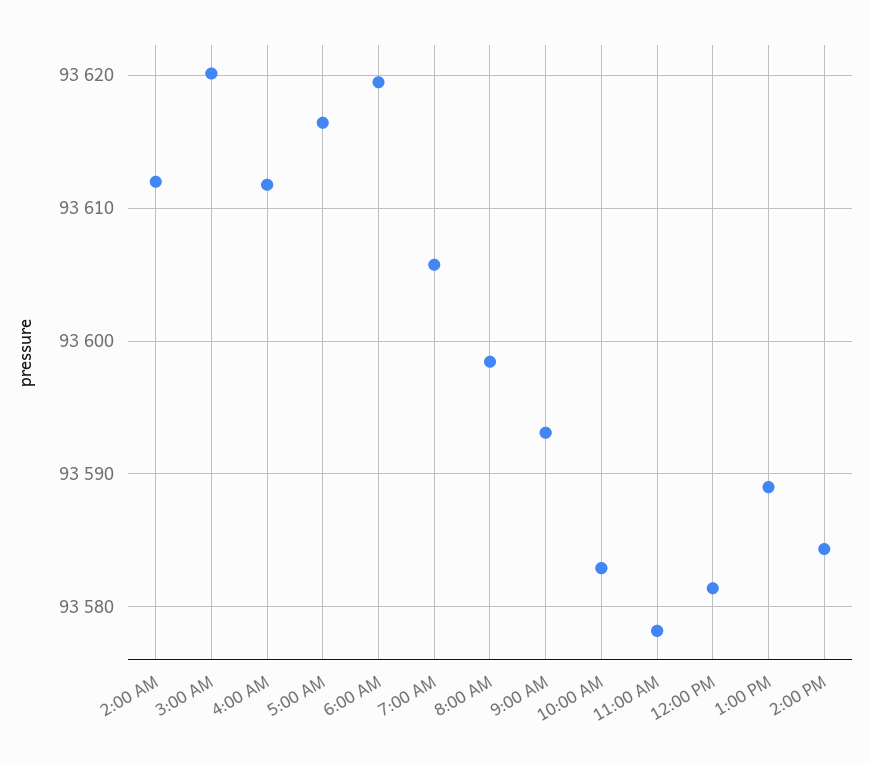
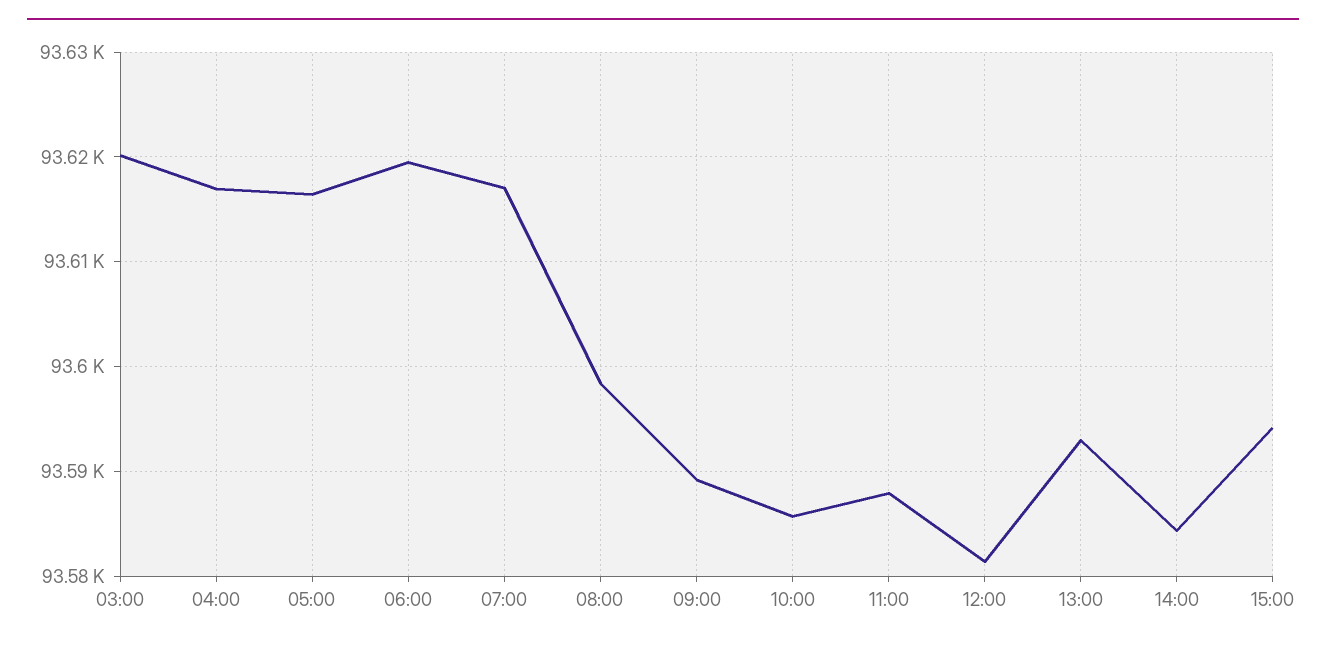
2:00 AM: 93612 -> none
4:00 AM: 93612 -> 93617
7:00 AM: 93606 -> 93617
9:00 AM: 93593 -> 93589
10:00 AM: 93583 -> 93586
11:00 AM: 93578 -> 93588
1:00 PM: 93589 -> 93593
15:00: none -> 93594

